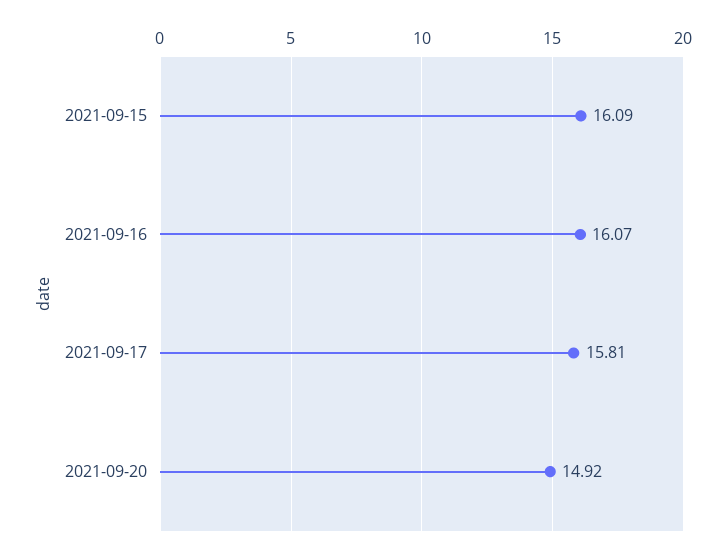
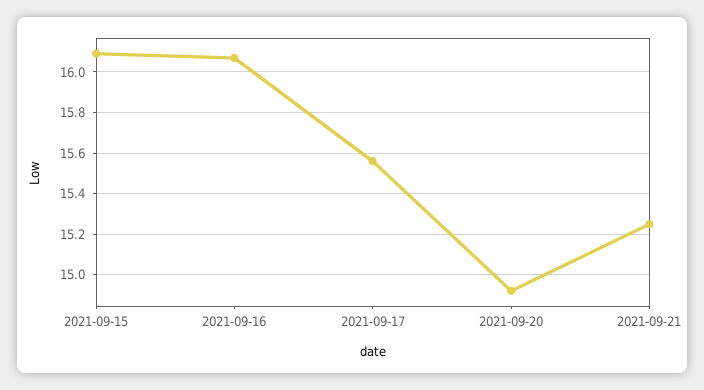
2021-09-17: 15.81 -> 15.55
2021-09-21: none -> 15.25

